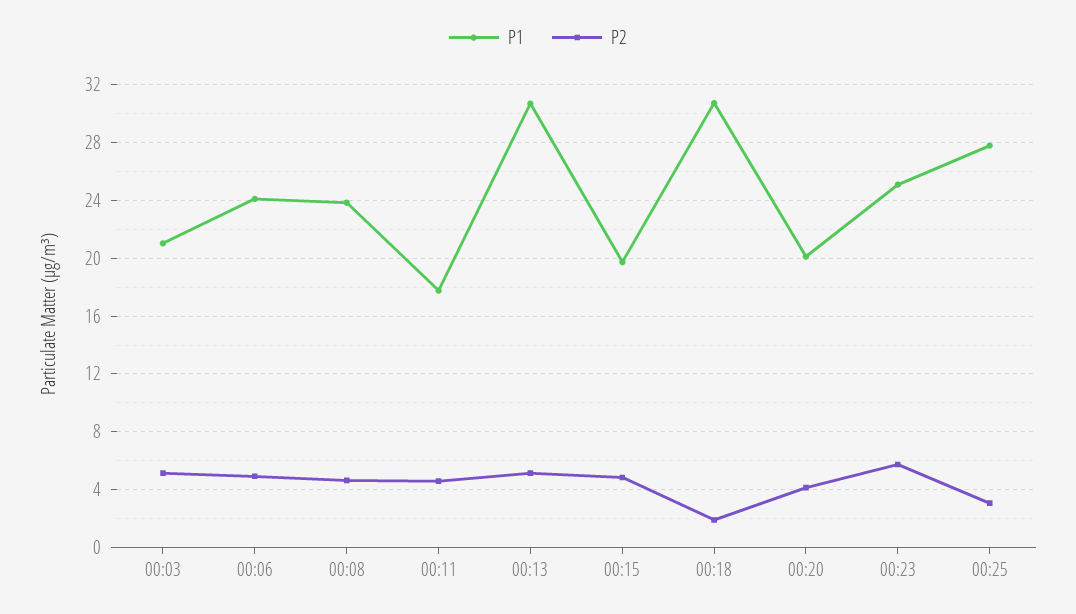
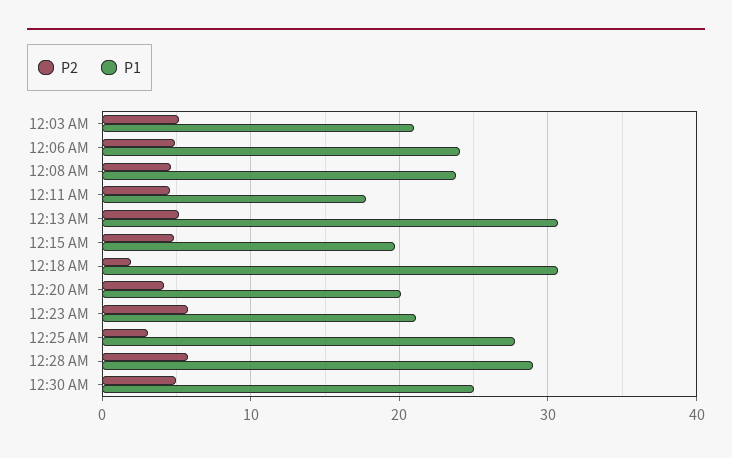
P1, 00:23: 25 -> 21
P2, 12:28 AM: none -> 6
P1, 12:28 AM: none -> 29
P2, 12:30 AM: none -> 5
P1, 12:30 AM: none -> 25

